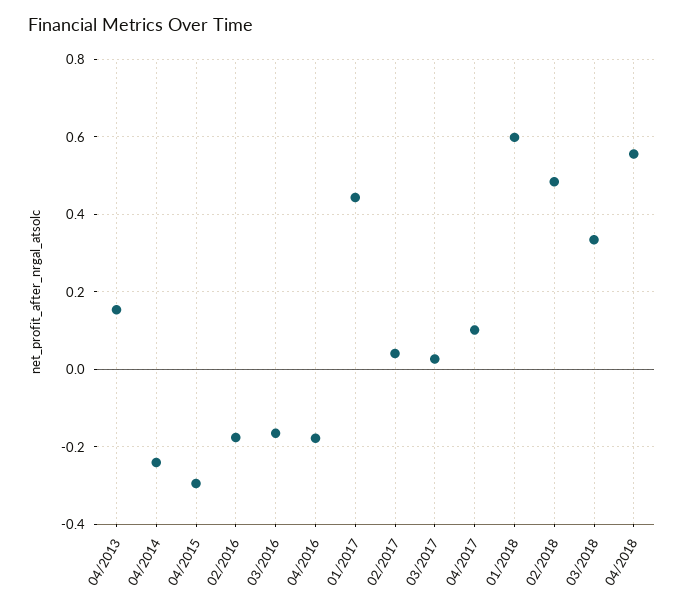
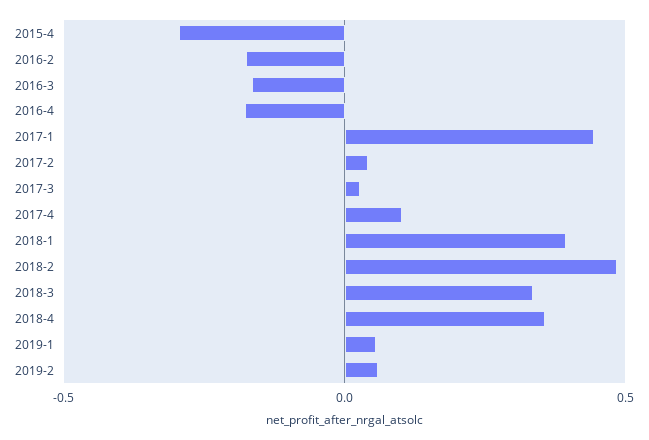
04/2013: 0.16 -> none
04/2014: -0.24 -> none
01/2018: 0.6 -> 0.4
04/2018: 0.56 -> 0.35
2019-1: none -> 0.05
2019-2: none -> 0.05

